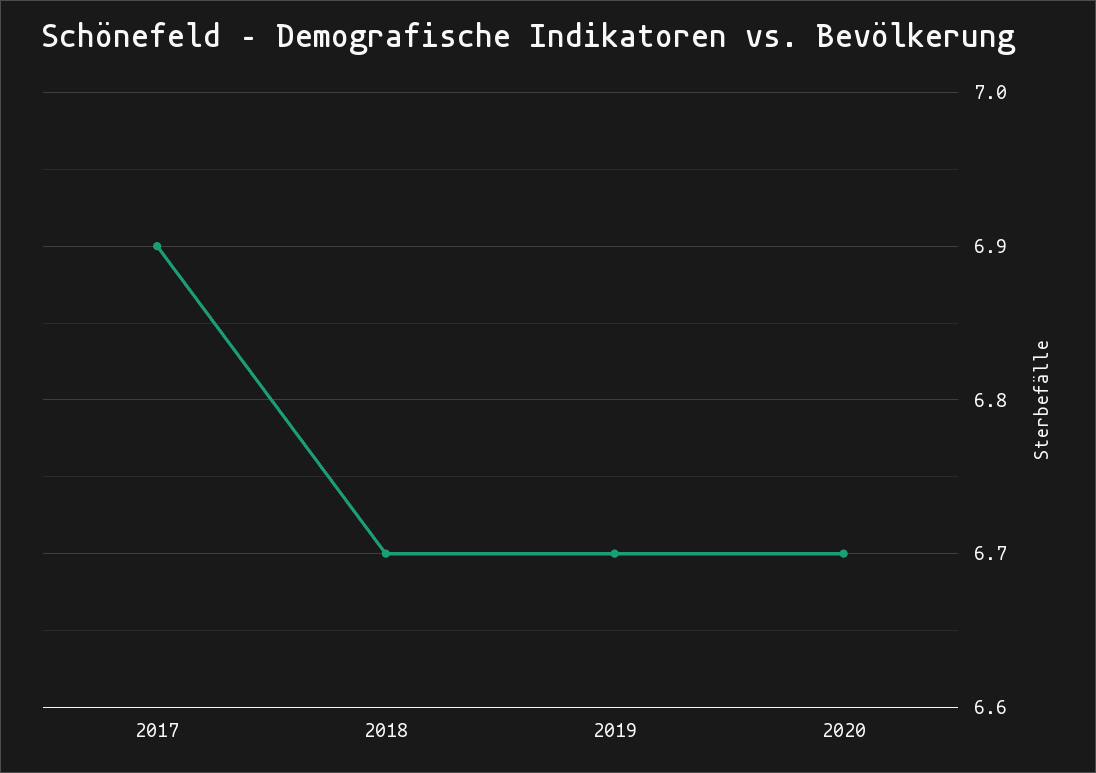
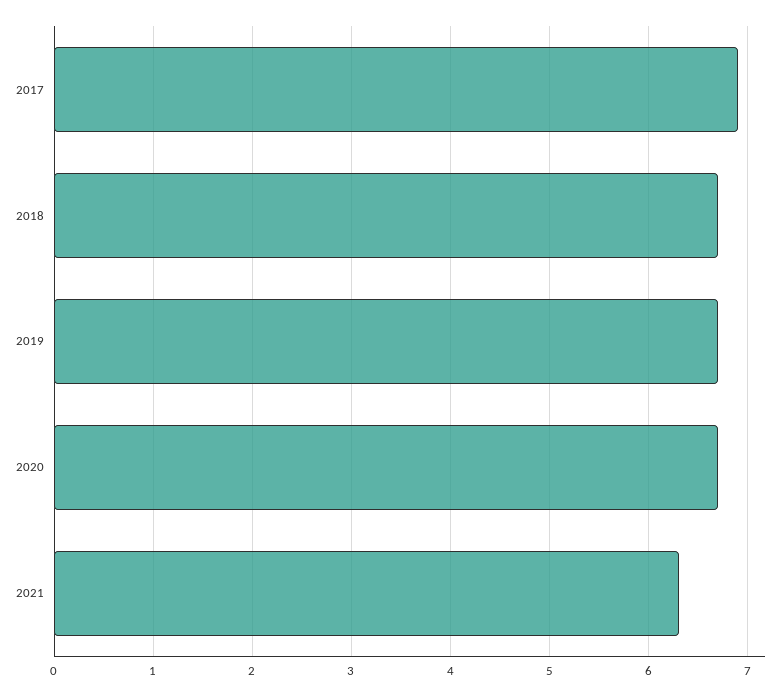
2021: none -> 6.3

